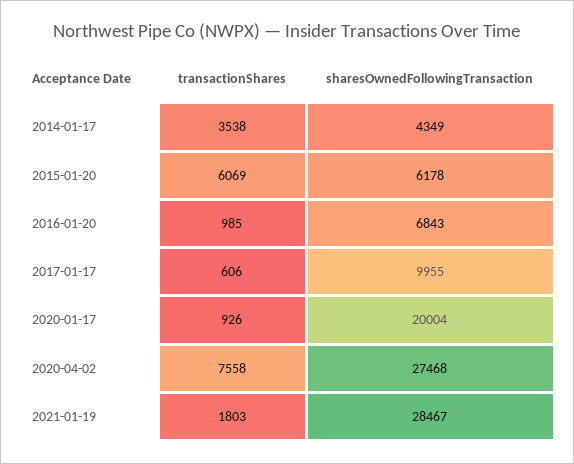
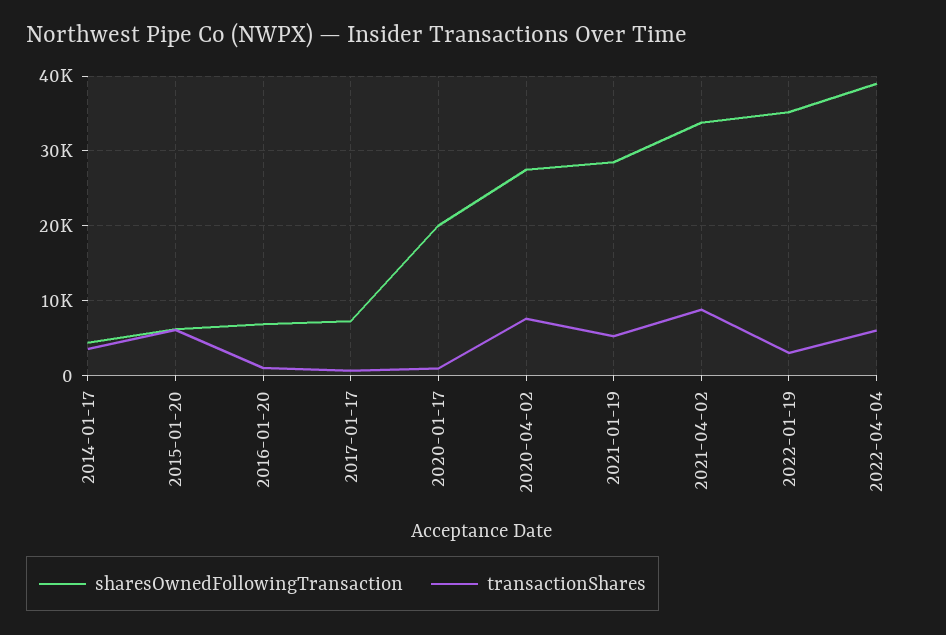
sharesOwnedFollowingTransaction, 2017-01-17: 9955 -> 7000
transactionShares, 2021-01-19: 1803 -> 5000
sharesOwnedFollowingTransaction, 2021-04-02: none -> 34000
transactionShares, 2021-04-02: none -> 9000
sharesOwnedFollowingTransaction, 2022-01-19: none -> 35000
transactionShares, 2022-01-19: none -> 3000
sharesOwnedFollowingTransaction, 2022-04-04: none -> 39000
transactionShares, 2022-04-04: none -> 6000

